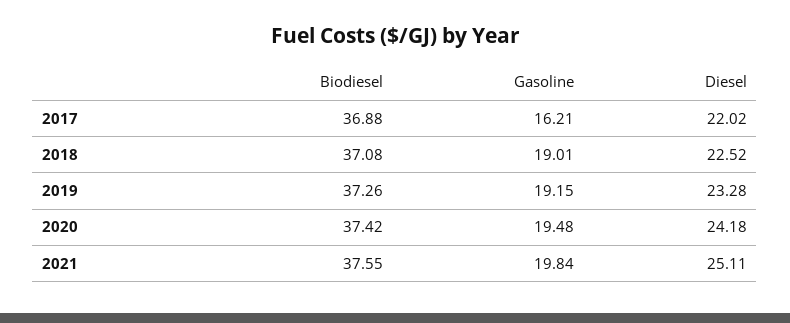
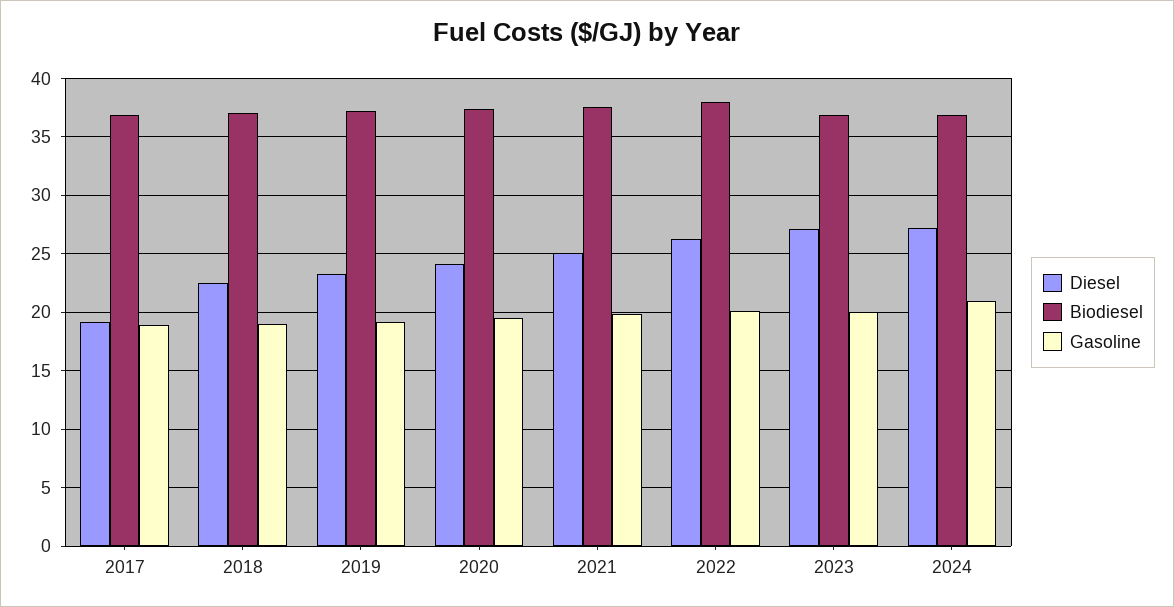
Gasoline, 2017: 16.21 -> 19
Diesel, 2017: 22.02 -> 19
Diesel, 2022: none -> 26
Biodiesel, 2022: none -> 38
Gasoline, 2022: none -> 20
Diesel, 2023: none -> 27
Biodiesel, 2023: none -> 37
Gasoline, 2023: none -> 20
Diesel, 2024: none -> 27
Biodiesel, 2024: none -> 37
Gasoline, 2024: none -> 21

